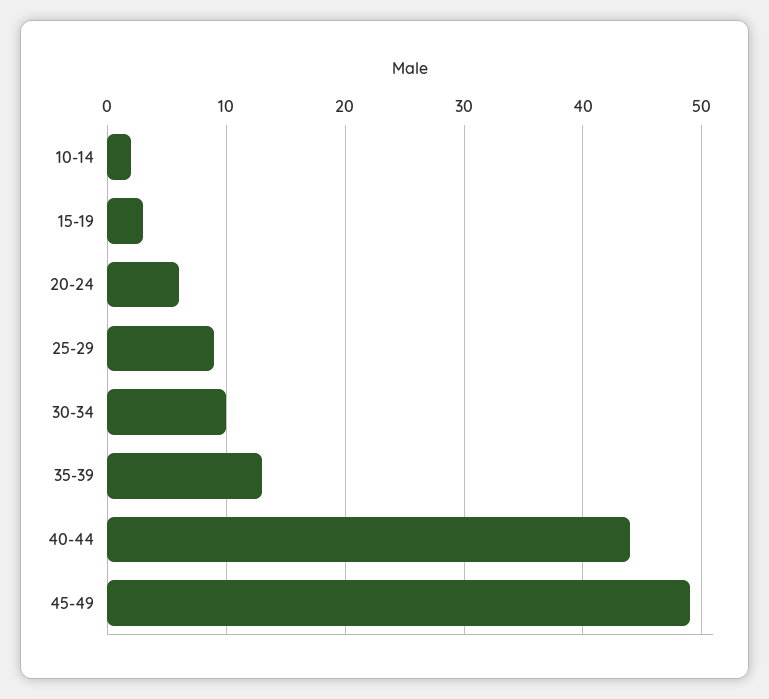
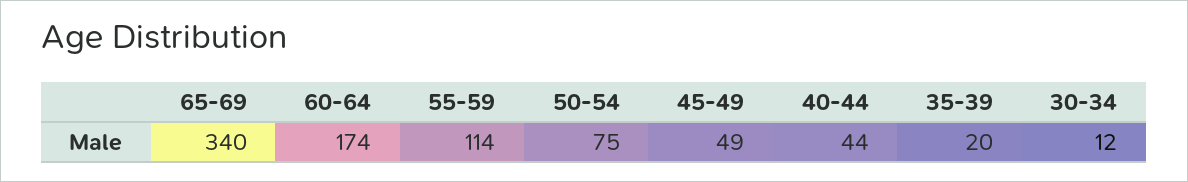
10-14: 2 -> none
15-19: 3 -> none
20-24: 6 -> none
25-29: 9 -> none
30-34: 10 -> 12
35-39: 13 -> 20
65-69: none -> 340
60-64: none -> 174
55-59: none -> 114
50-54: none -> 75

